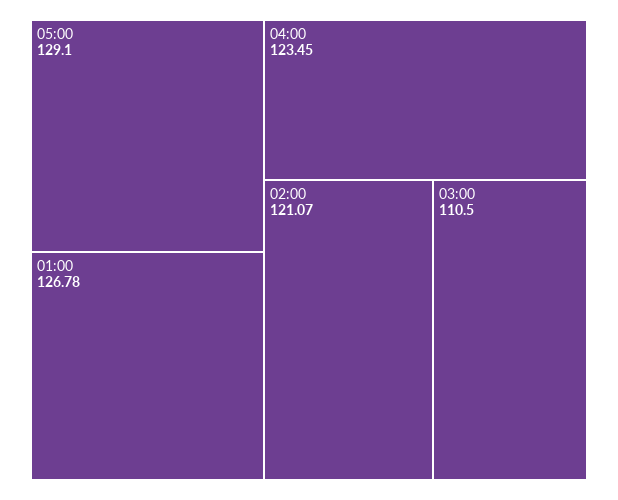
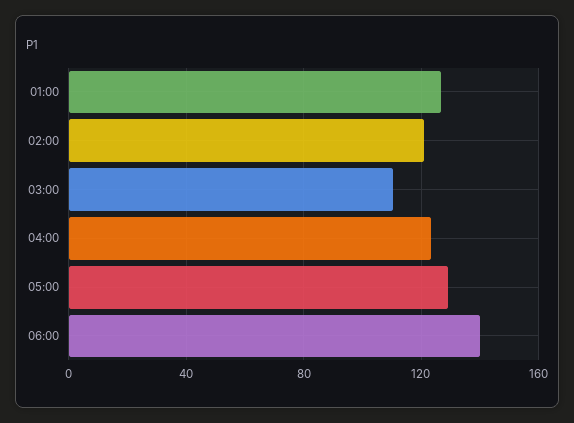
06:00: none -> 140

